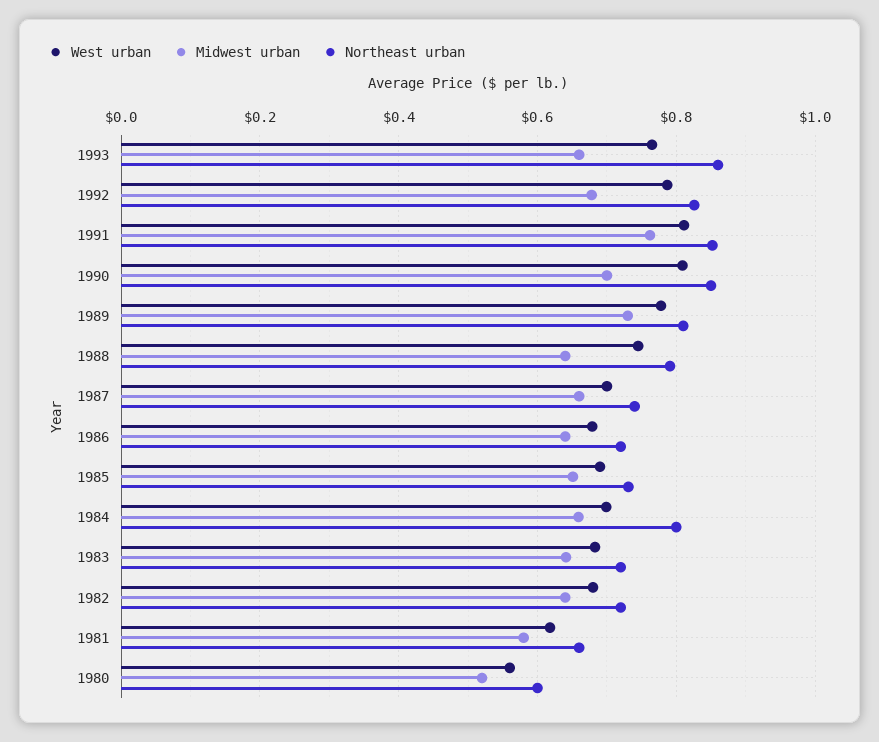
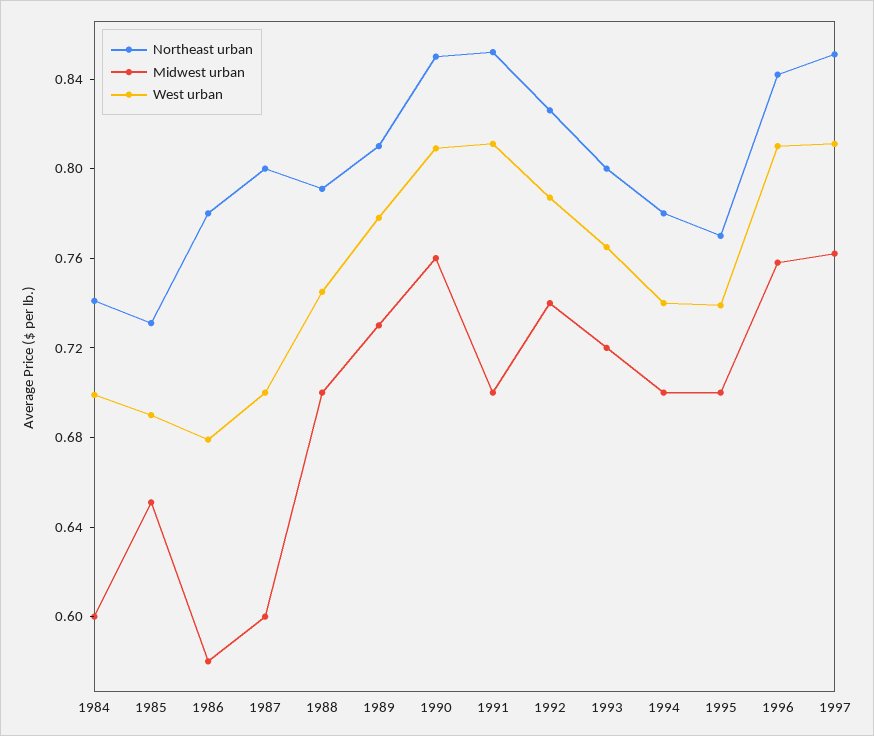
Midwest urban, 1993: 0.66 -> 0.72
Northeast urban, 1993: 0.86 -> 0.8
Midwest urban, 1992: 0.68 -> 0.74
Midwest urban, 1991: 0.76 -> 0.7
Midwest urban, 1990: 0.7 -> 0.76
Midwest urban, 1988: 0.64 -> 0.7
Midwest urban, 1987: 0.66 -> 0.6
Northeast urban, 1987: 0.74 -> 0.8
Midwest urban, 1986: 0.64 -> 0.58
Northeast urban, 1986: 0.72 -> 0.78
Midwest urban, 1984: 0.66 -> 0.6
Northeast urban, 1984: 0.8 -> 0.74
West urban, 1983: 0.68 -> none
Midwest urban, 1983: 0.64 -> none
Northeast urban, 1983: 0.72 -> none
West urban, 1982: 0.68 -> none
Midwest urban, 1982: 0.64 -> none
Northeast urban, 1982: 0.72 -> none
West urban, 1981: 0.62 -> none
Midwest urban, 1981: 0.58 -> none
Northeast urban, 1981: 0.66 -> none
West urban, 1980: 0.56 -> none
Midwest urban, 1980: 0.52 -> none
Northeast urban, 1980: 0.6 -> none
Northeast urban, 1994: none -> 0.78
Midwest urban, 1994: none -> 0.7
West urban, 1994: none -> 0.74
Northeast urban, 1995: none -> 0.77
Midwest urban, 1995: none -> 0.7
West urban, 1995: none -> 0.74
Northeast urban, 1996: none -> 0.84
Midwest urban, 1996: none -> 0.76
West urban, 1996: none -> 0.81
Northeast urban, 1997: none -> 0.85
Midwest urban, 1997: none -> 0.76
West urban, 1997: none -> 0.81

